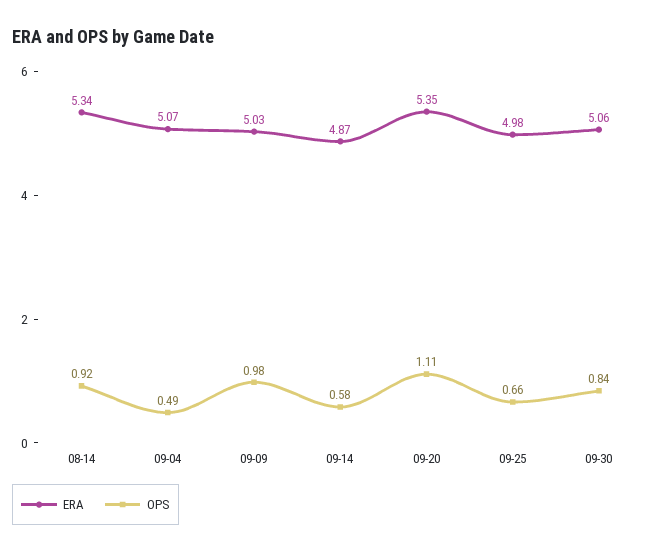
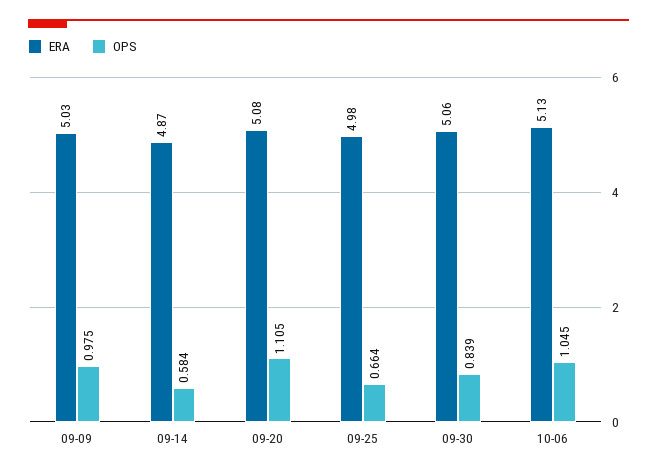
ERA, 08-14: 5.34 -> none
OPS, 08-14: 0.92 -> none
ERA, 09-04: 5.07 -> none
OPS, 09-04: 0.49 -> none
ERA, 09-20: 5.35 -> 5.08
ERA, 10-06: none -> 5.13
OPS, 10-06: none -> 1.045

